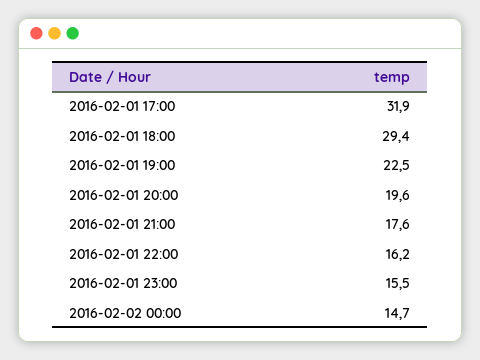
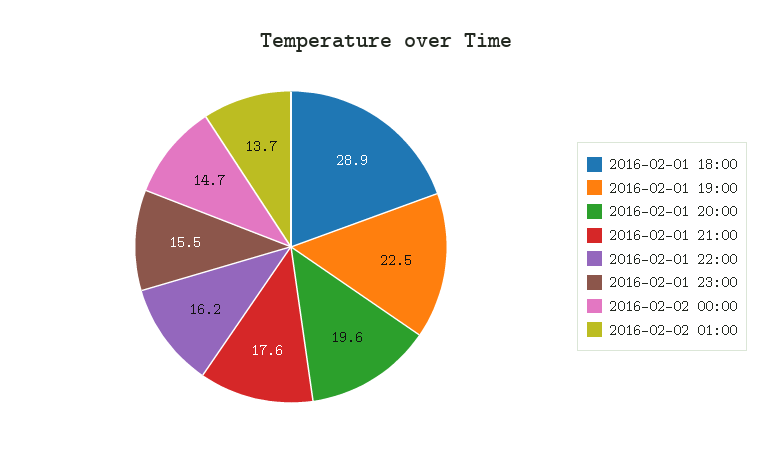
2016-02-01 17:00: 31.9 -> none
2016-02-01 18:00: 29.4 -> 28.9
2016-02-02 01:00: none -> 13.7

